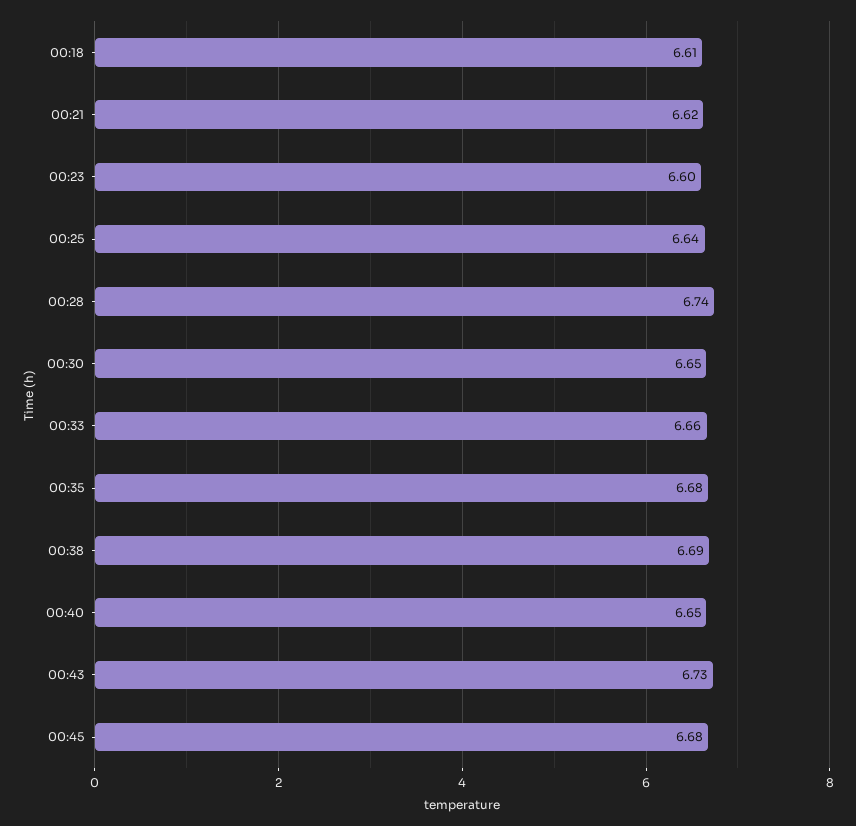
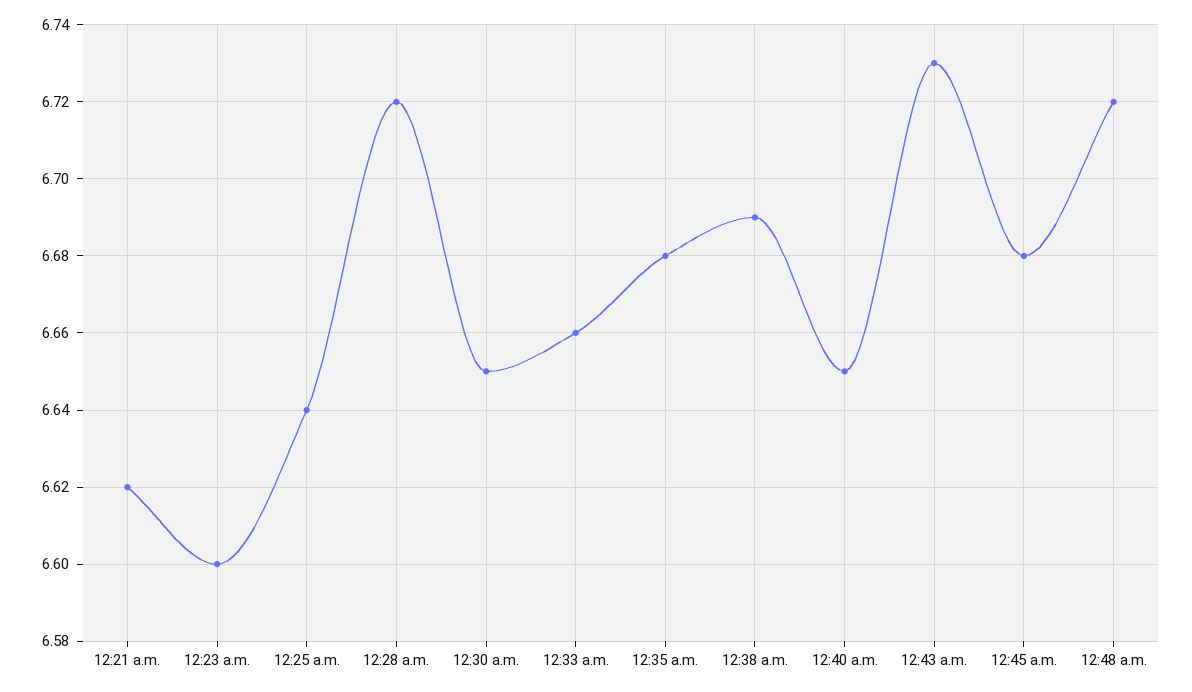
00:18: 6.61 -> none
00:28: 6.74 -> 6.72
12:48 a.m.: none -> 6.72

